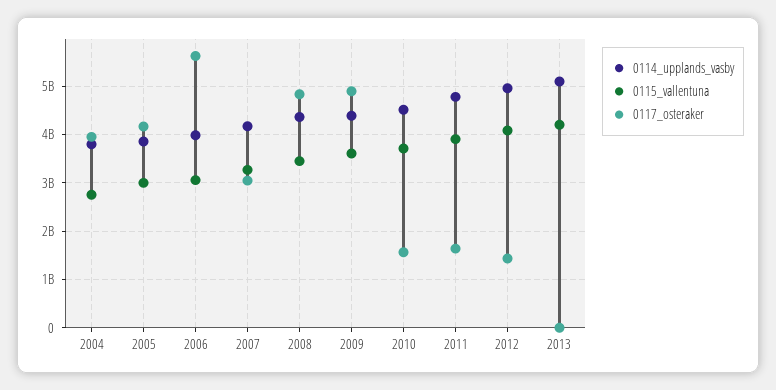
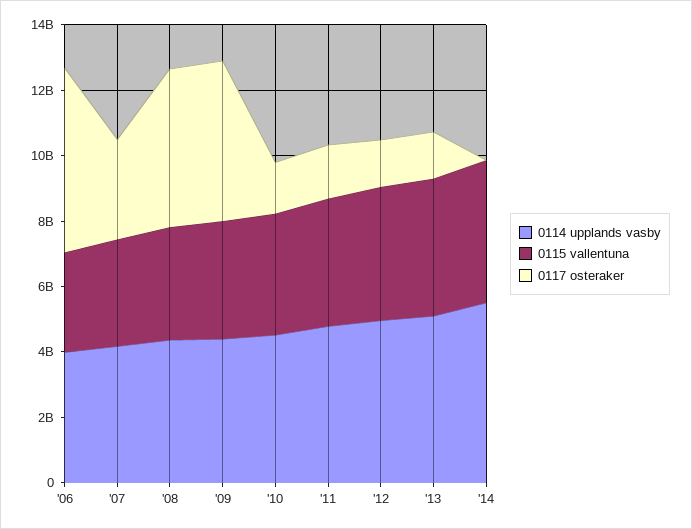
0114_upplands_vasby, 2004: 3800000000 -> none
0115_vallentuna, 2004: 2800000000 -> none
0117_osteraker, 2004: 4000000000 -> none
0114_upplands_vasby, 2005: 3800000000 -> none
0115_vallentuna, 2005: 3000000000 -> none
0117_osteraker, 2005: 4200000000 -> none
0117_osteraker, 2013: 0 -> 1500000000
0114_upplands_vasby, '14: none -> 5500000000
0115_vallentuna, '14: none -> 4500000000
0117_osteraker, '14: none -> 0

